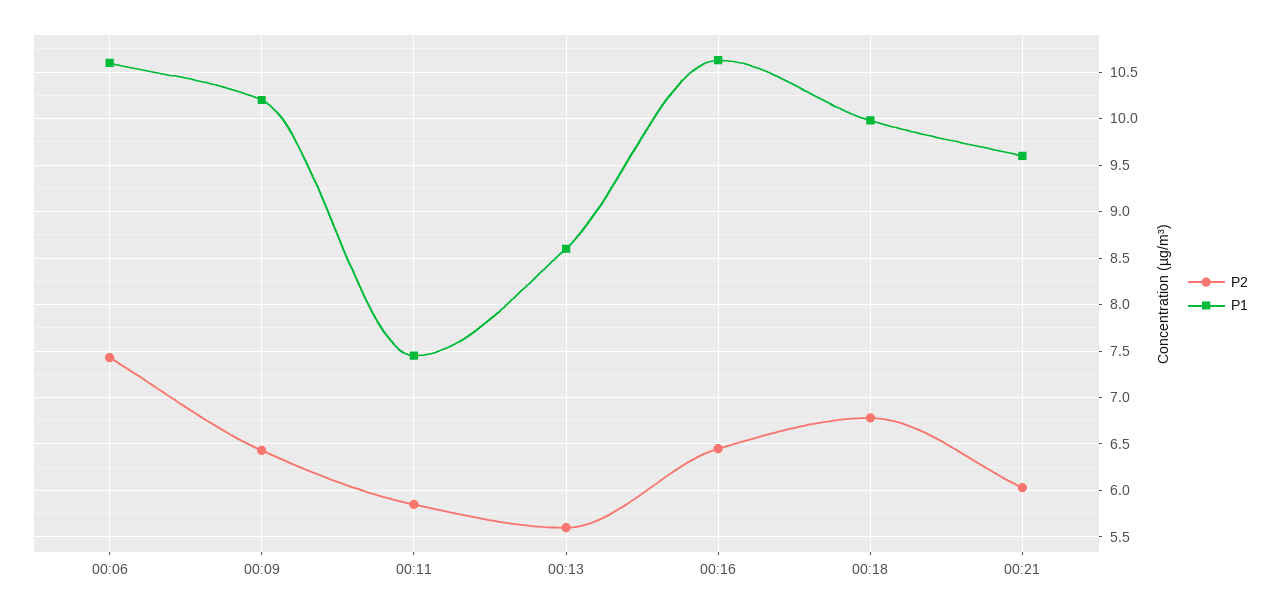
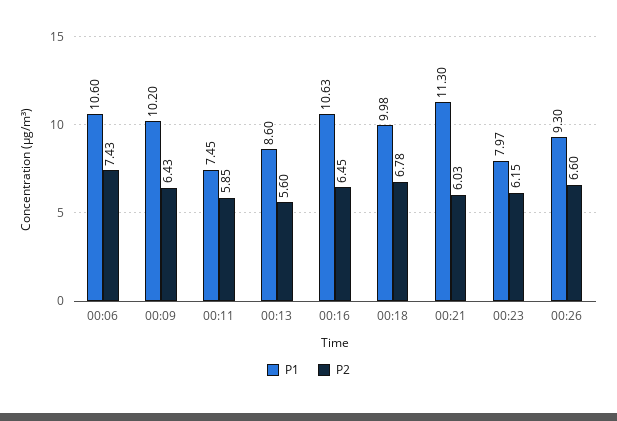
P1, 00:21: 9.6 -> 11.3
P1, 00:23: none -> 7.97
P2, 00:23: none -> 6.15
P1, 00:26: none -> 9.3
P2, 00:26: none -> 6.6

